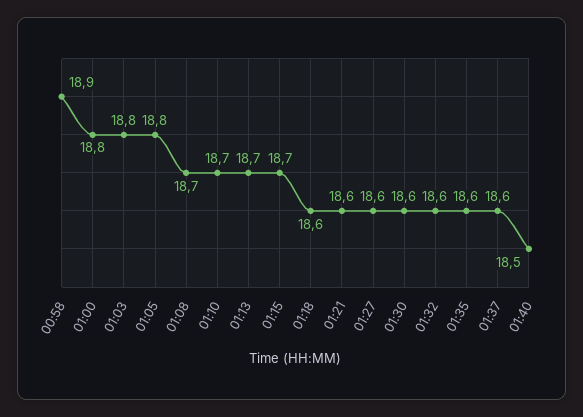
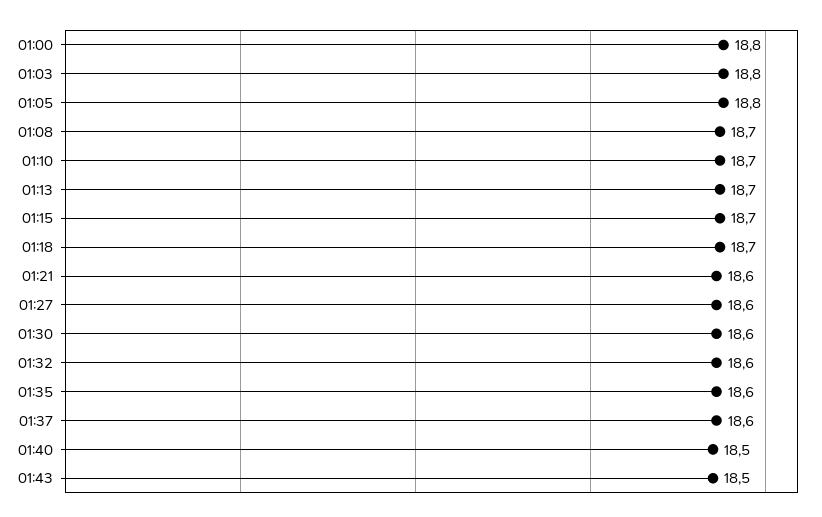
00:58: 18.9 -> none
01:18: 18.6 -> 18.7
01:43: none -> 18.5

